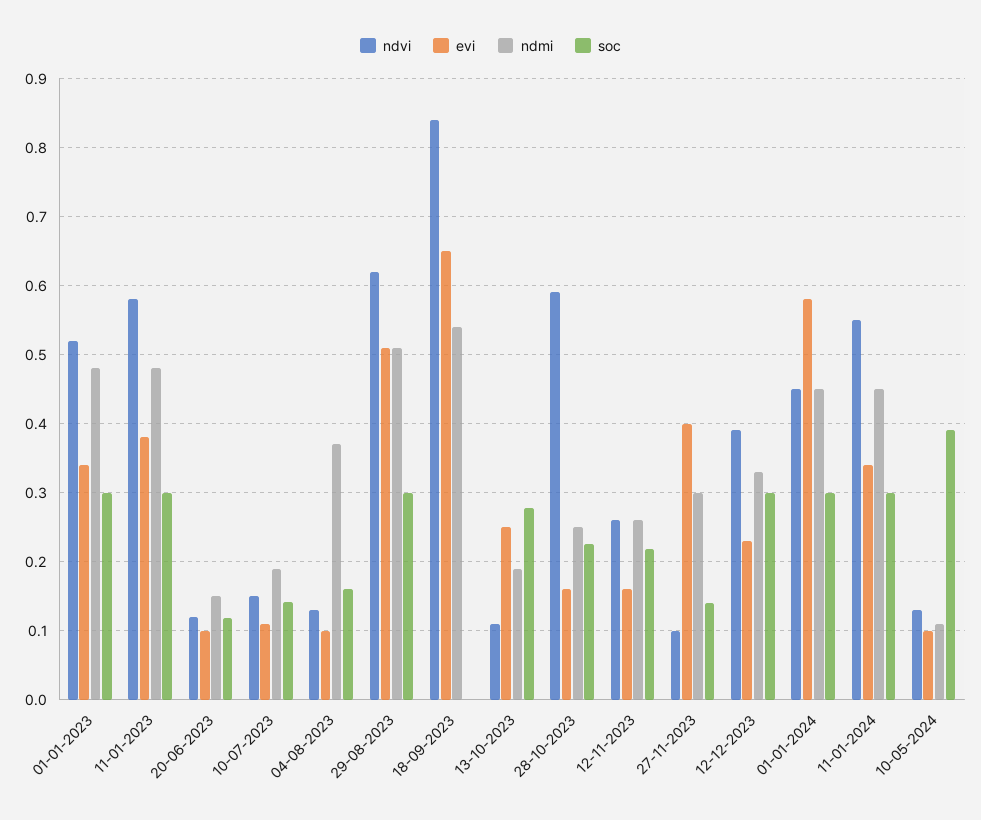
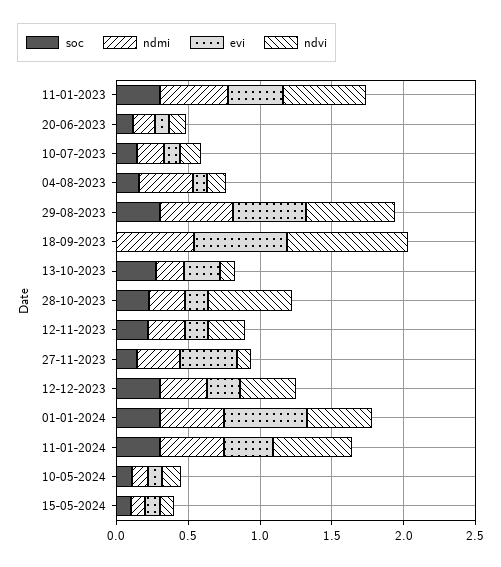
ndvi, 01-01-2023: 0.52 -> none
evi, 01-01-2023: 0.34 -> none
ndmi, 01-01-2023: 0.48 -> none
soc, 01-01-2023: 0.3 -> none
soc, 10-05-2024: 0.39 -> 0.1
soc, 15-05-2024: none -> 0.1
ndmi, 15-05-2024: none -> 0.1
evi, 15-05-2024: none -> 0.1
ndvi, 15-05-2024: none -> 0.1

